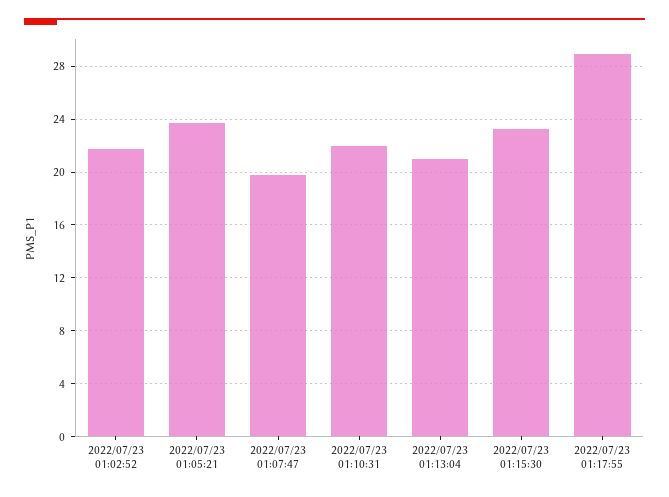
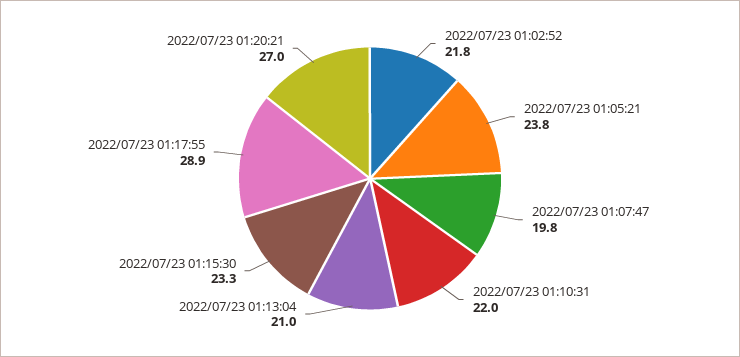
2022/07/23 01:20:21: none -> 27

